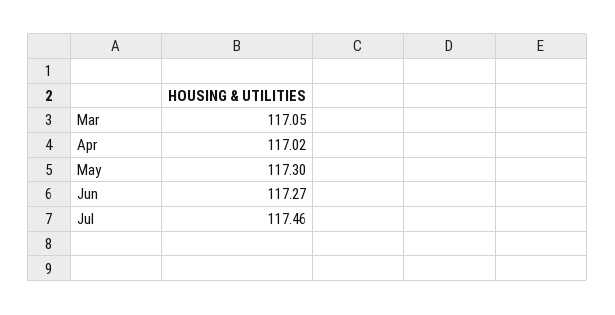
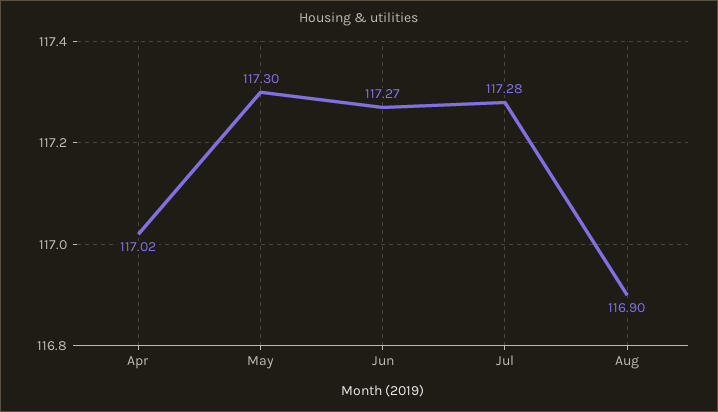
Mar: 117.05 -> none
Jul: 117.46 -> 117.28
Aug: none -> 116.9

